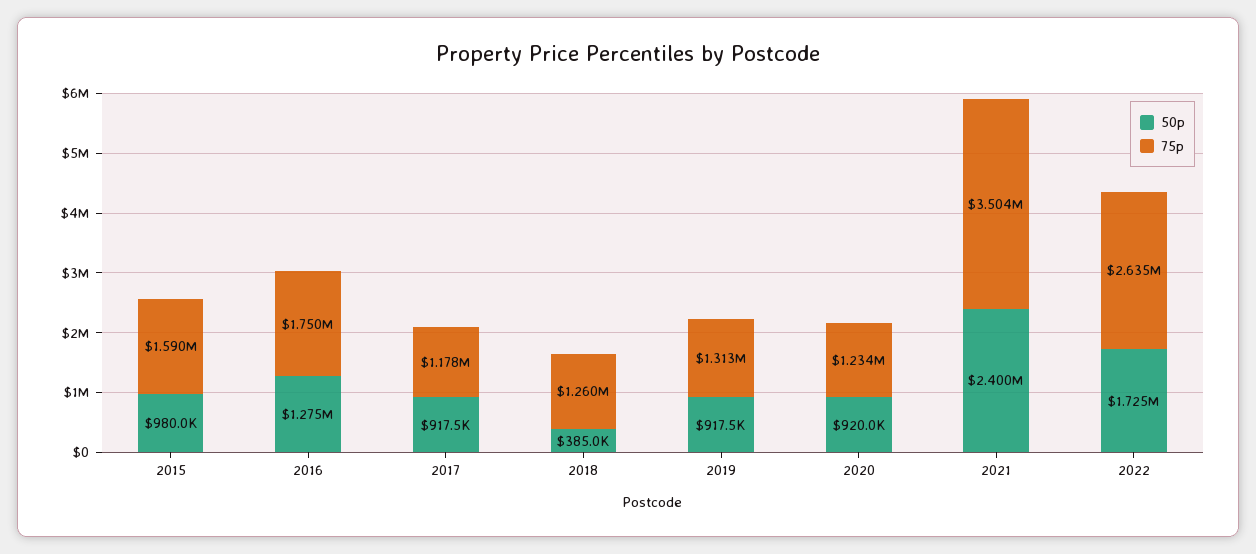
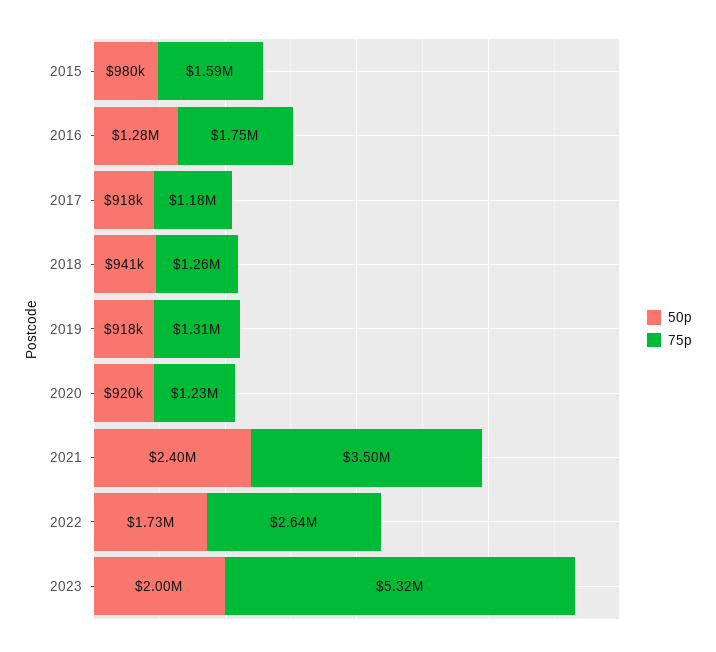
50p, 2018: 385000 -> 941000
50p, 2023: none -> 2000000
75p, 2023: none -> 5320000

